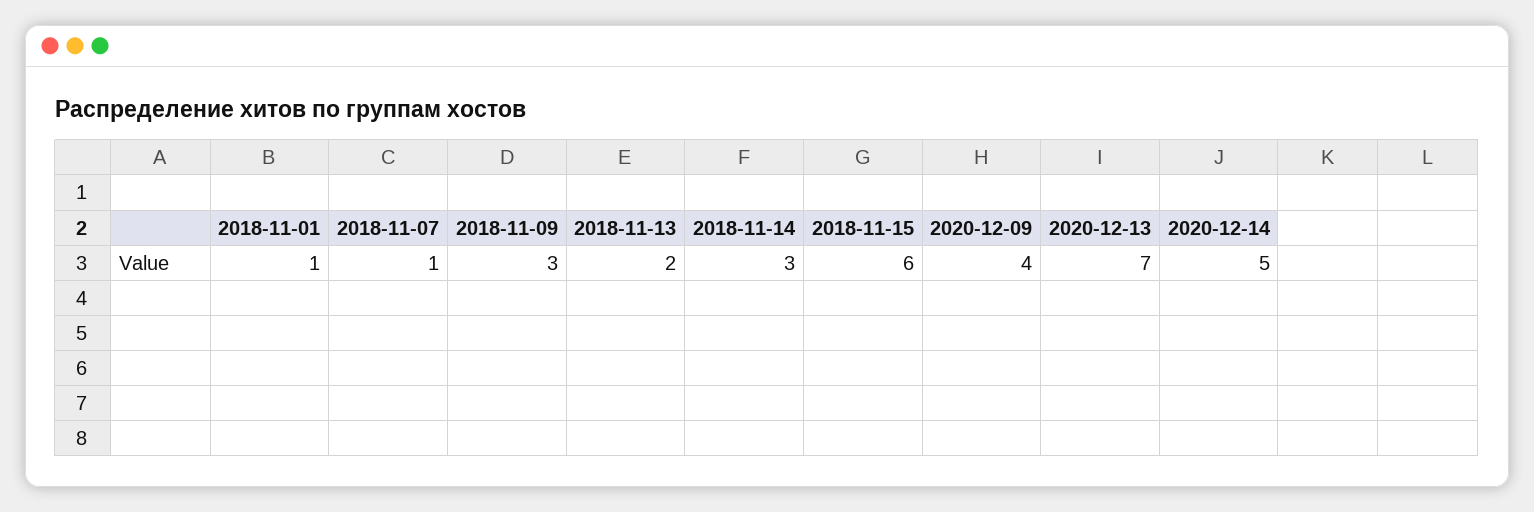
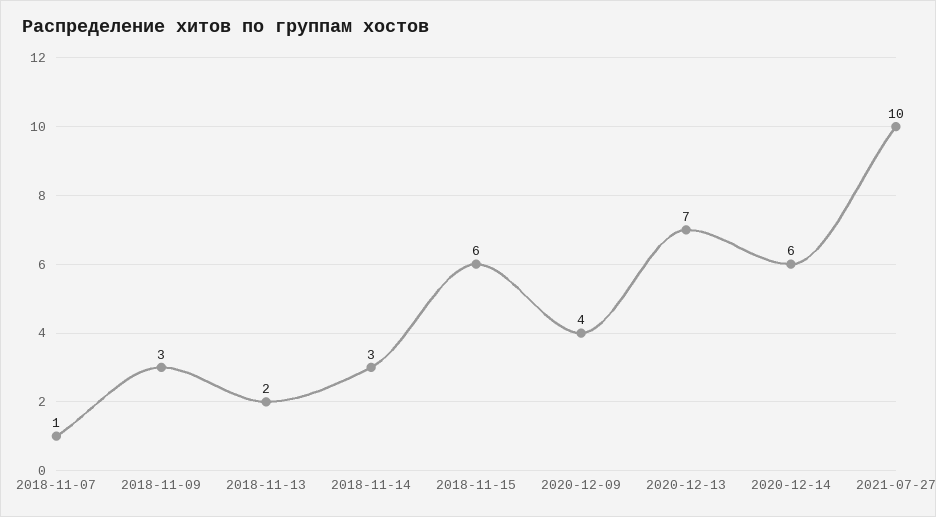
2018-11-01: 1 -> none
2020-12-14: 5 -> 6
2021-07-27: none -> 10

